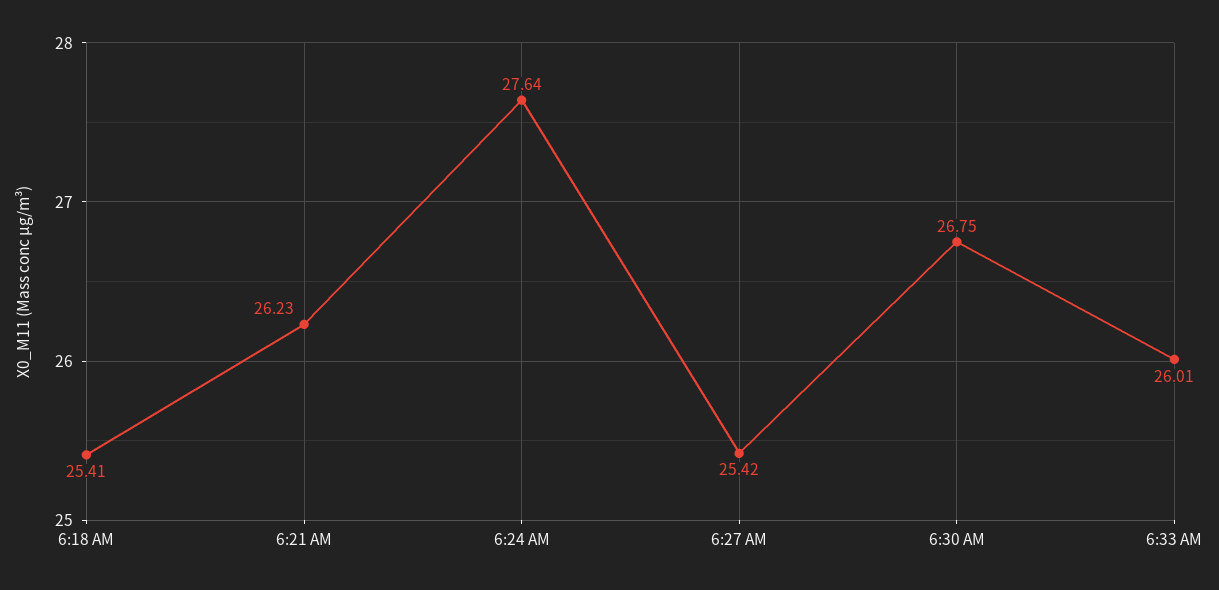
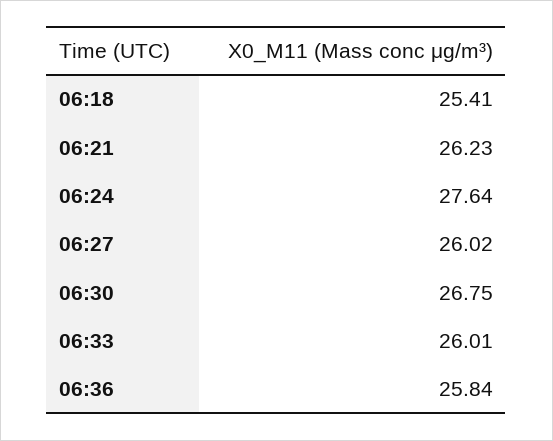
6:27 AM: 25.42 -> 26.02
06:36: none -> 25.84

